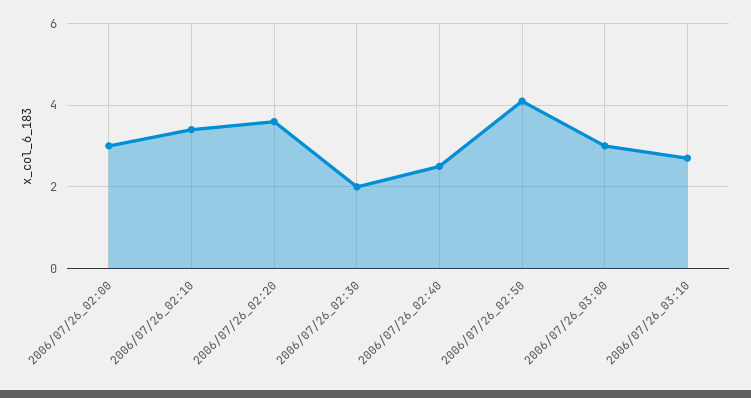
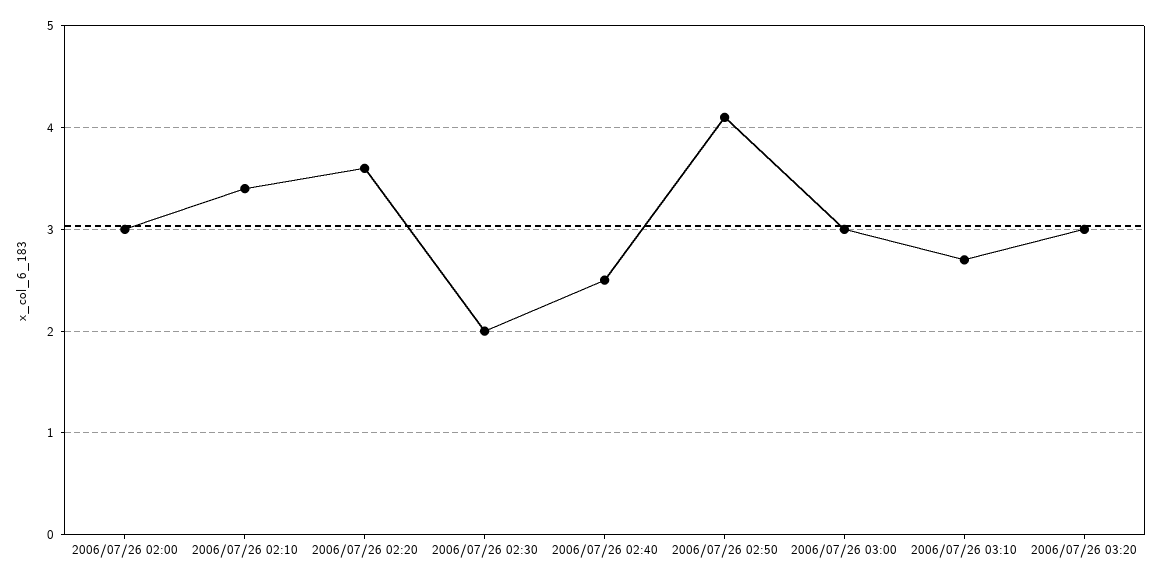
2006/07/26 03:20: none -> 3

